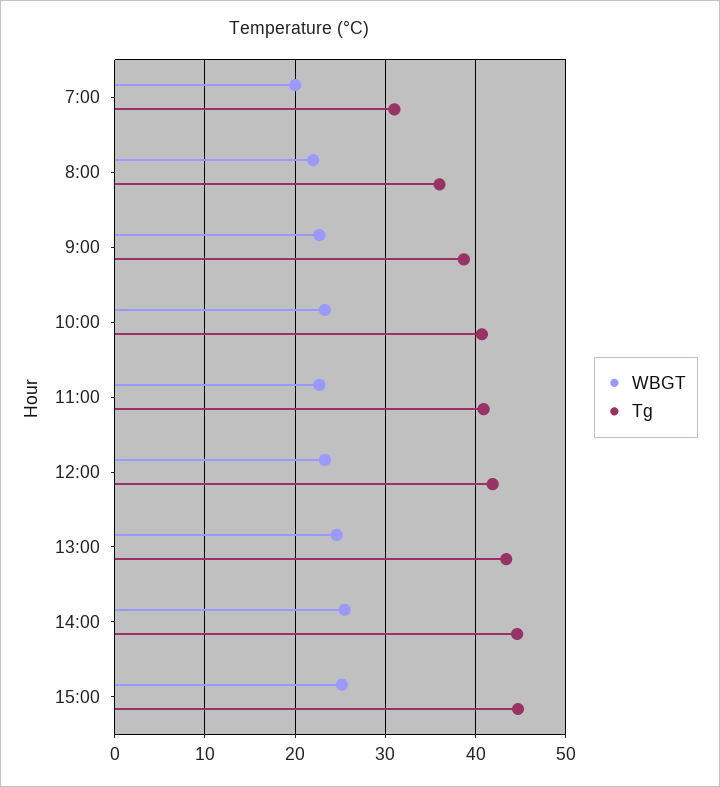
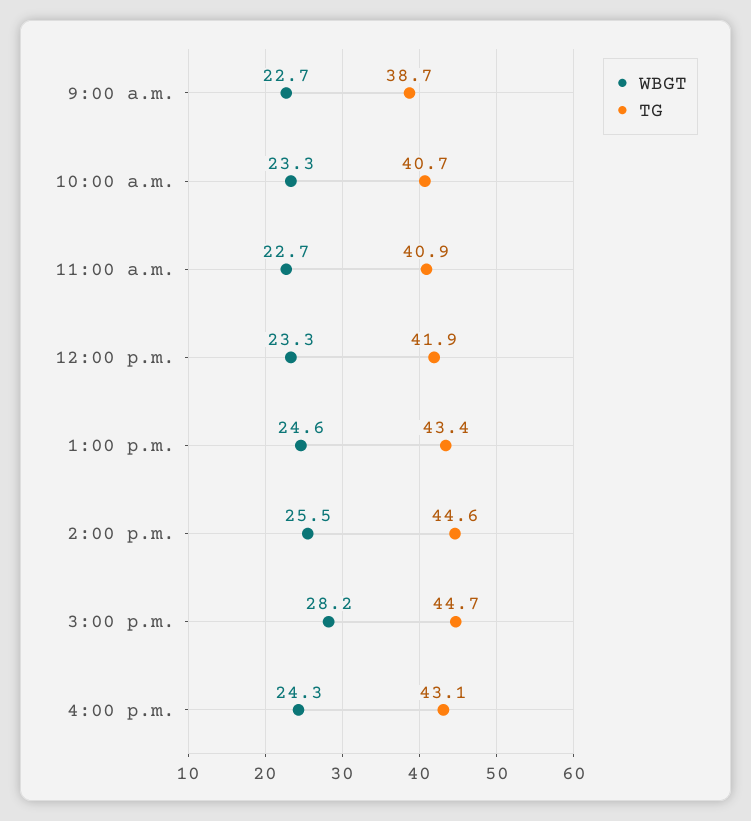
WBGT, 7:00: 20 -> none
Tg, 7:00: 31 -> none
WBGT, 8:00: 22 -> none
Tg, 8:00: 36 -> none
WBGT, 15:00: 25 -> 28.2
WBGT, 4:00 p.m.: none -> 24.3
Tg, 4:00 p.m.: none -> 43.1

